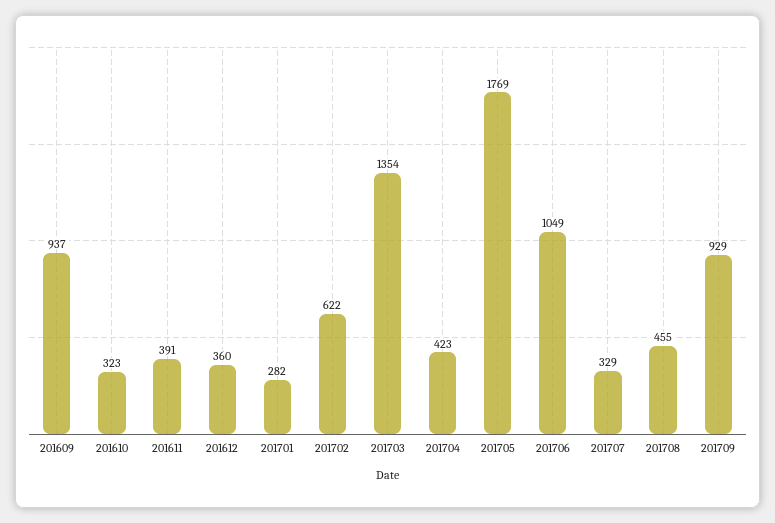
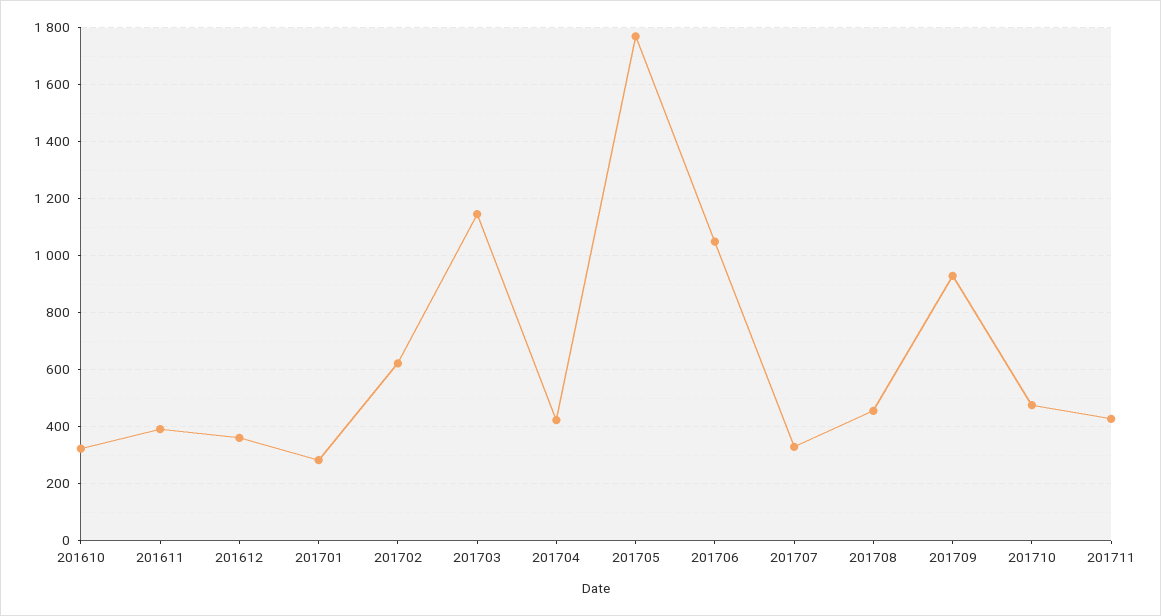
201609: 937 -> none
201703: 1354 -> 1150
201710: none -> 475
201711: none -> 425

